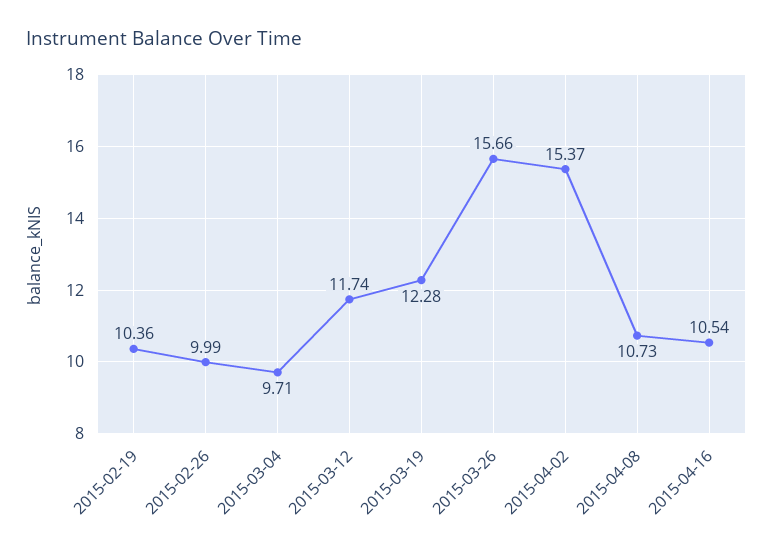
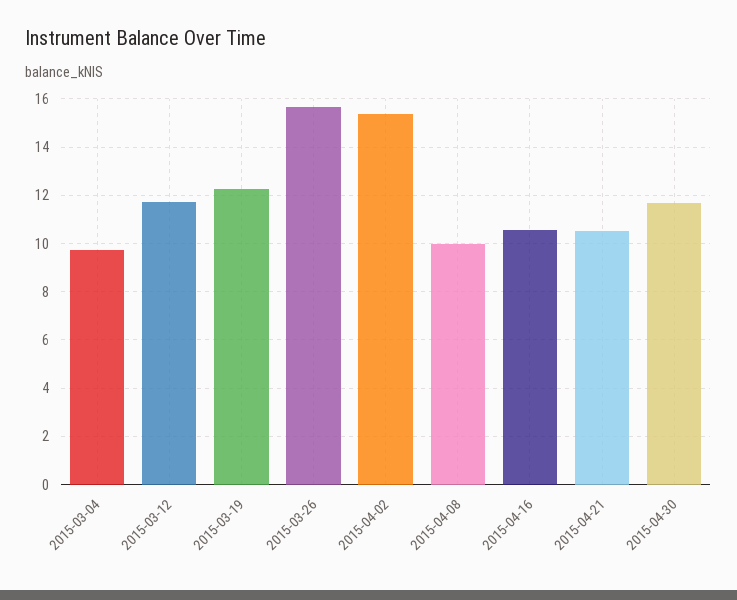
2015-02-19: 10.36 -> none
2015-02-26: 9.99 -> none
2015-04-08: 10.73 -> 10
2015-04-21: none -> 10.5
2015-04-30: none -> 11.75

